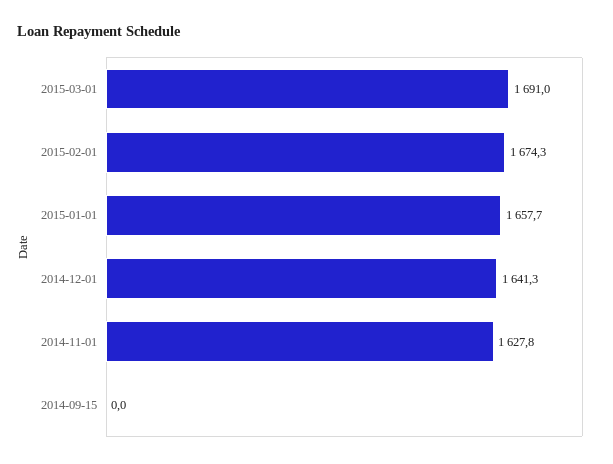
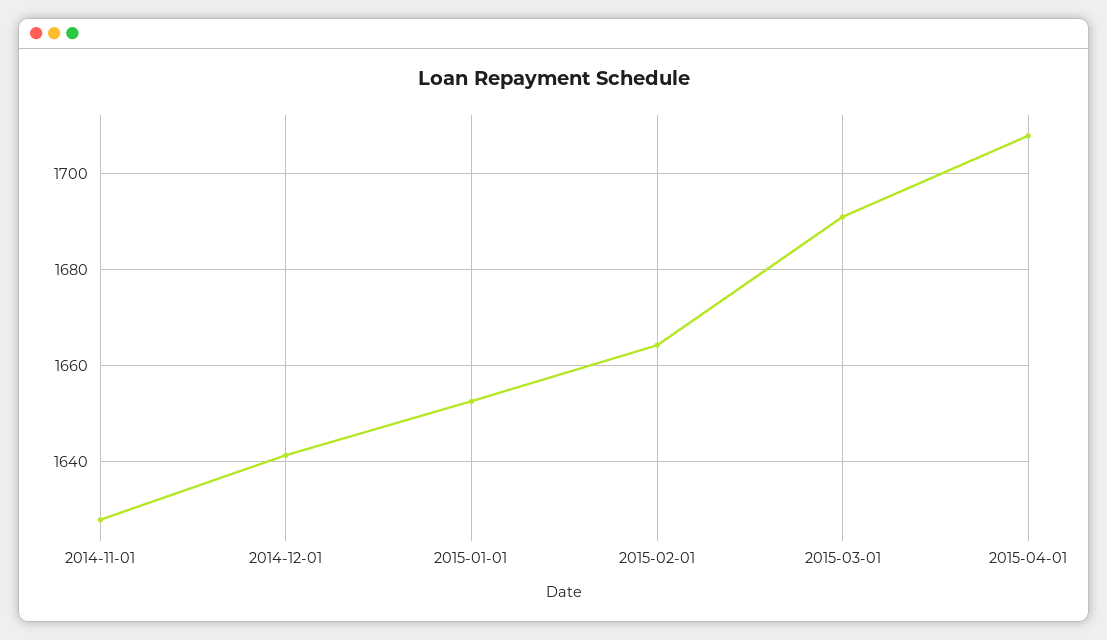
2015-02-01: 1674.3 -> 1664
2015-01-01: 1657.7 -> 1652
2014-09-15: 0 -> none
2015-04-01: none -> 1708

